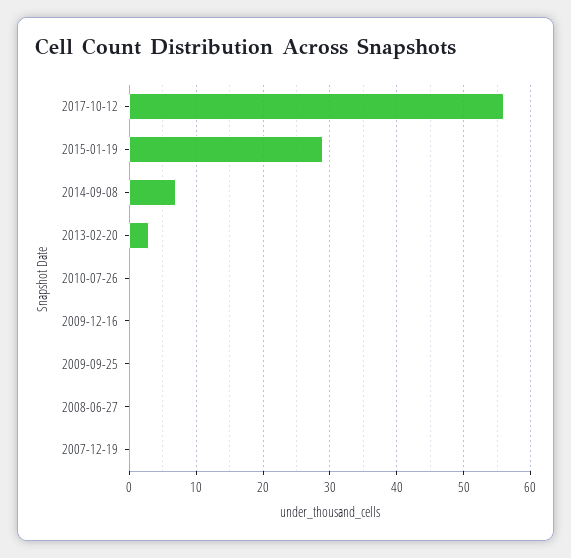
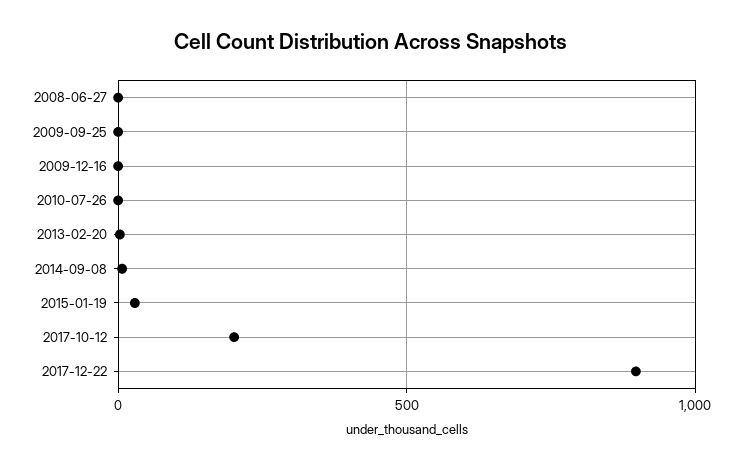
2017-10-12: 56 -> 200
2007-12-19: 0 -> none
2017-12-22: none -> 900

